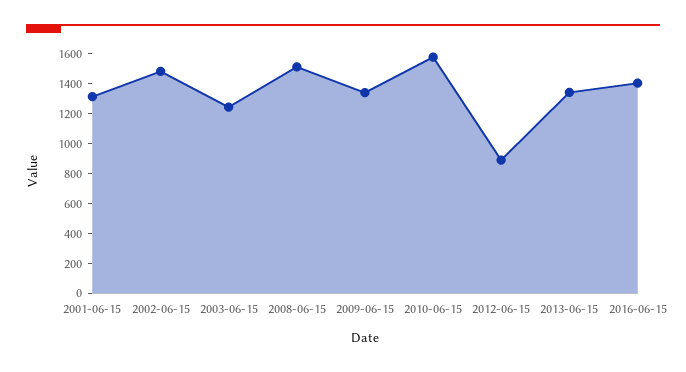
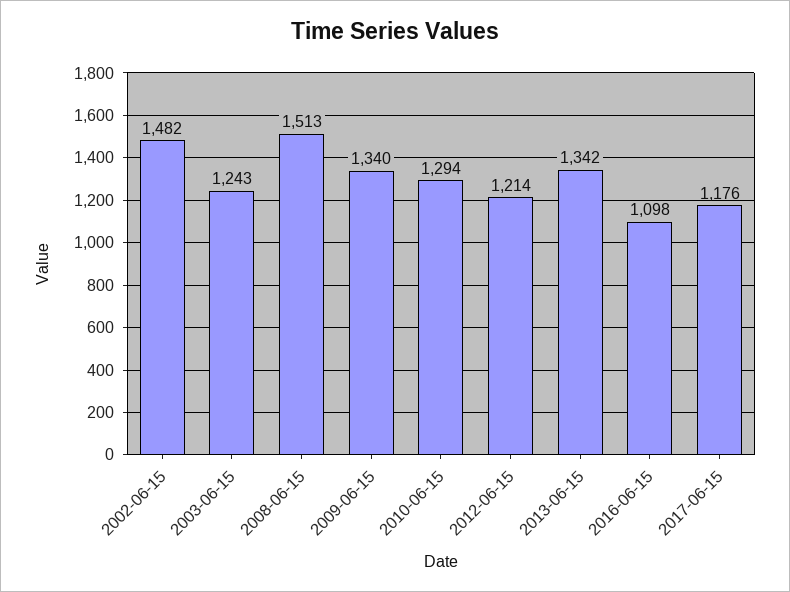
2001-06-15: 1300 -> none
2010-06-15: 1600 -> 1294
2012-06-15: 900 -> 1214
2016-06-15: 1400 -> 1098
2017-06-15: none -> 1176

